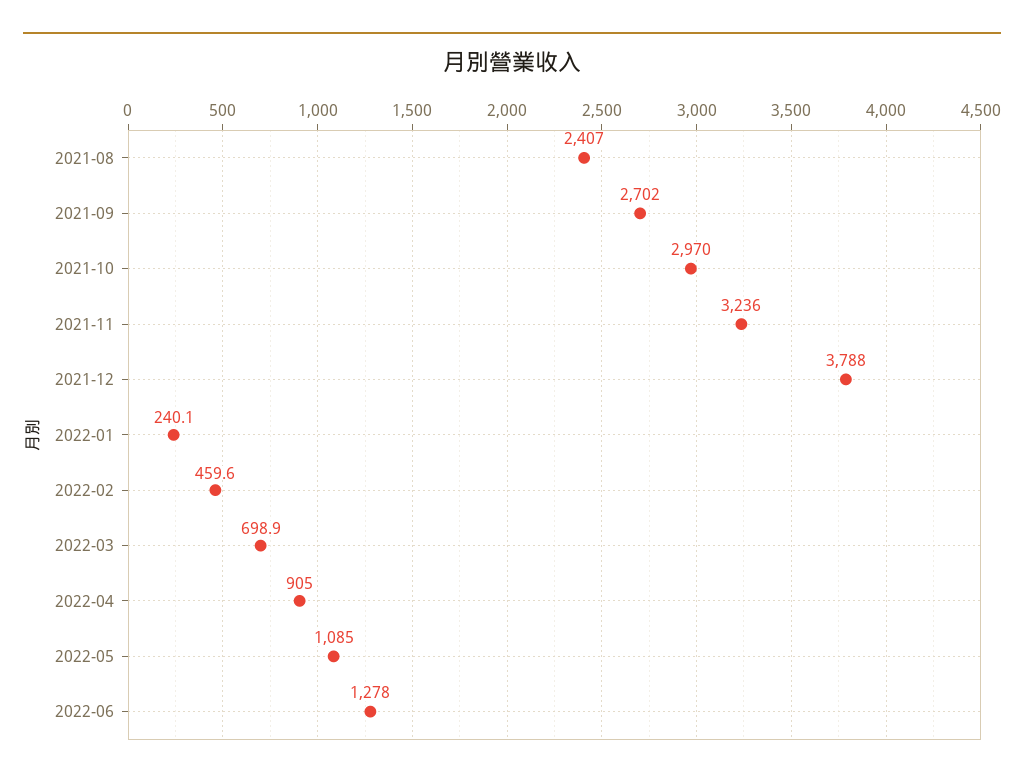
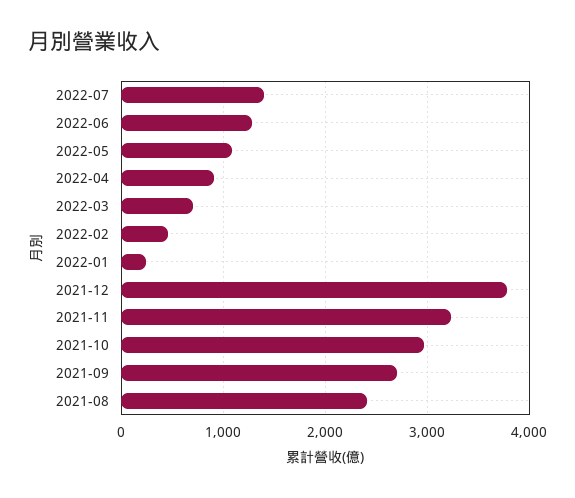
2022-07: none -> 1400

